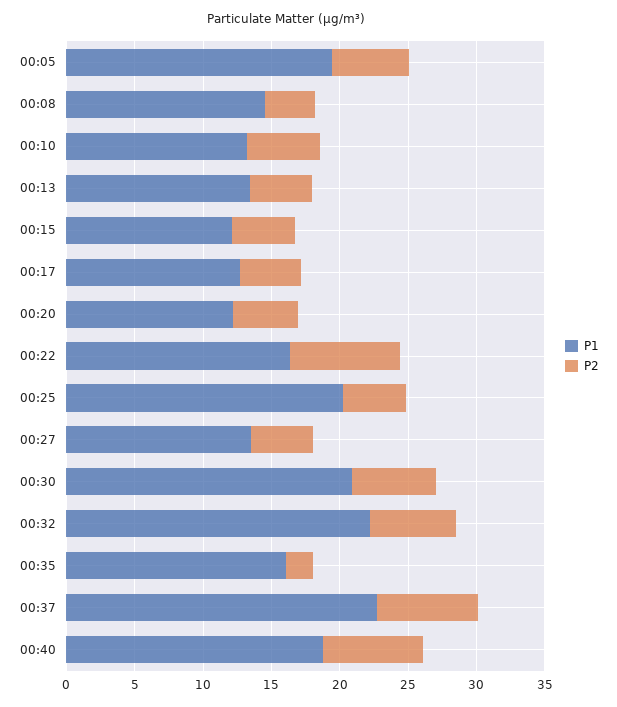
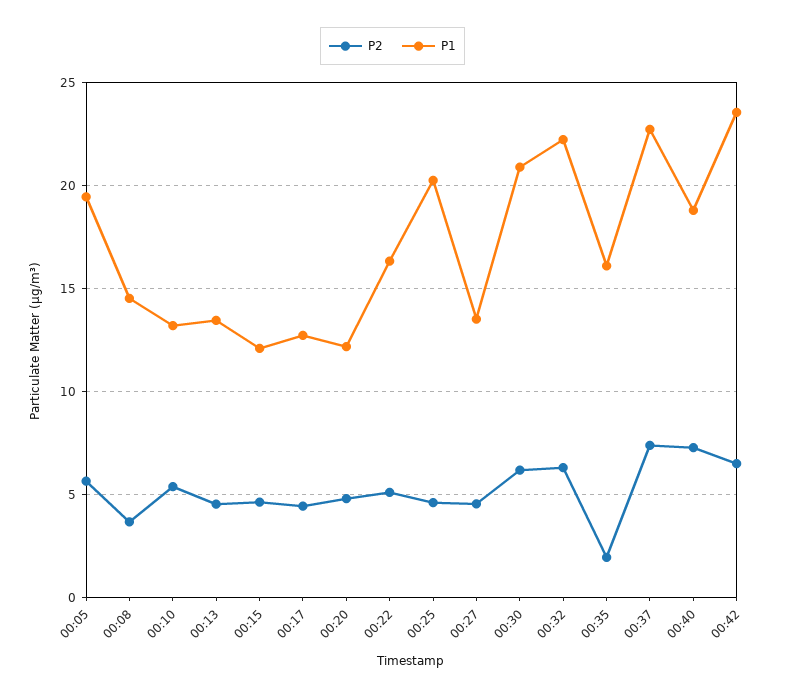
P2, 00:22: 8 -> 5
P2, 00:42: none -> 6.5
P1, 00:42: none -> 23.5

